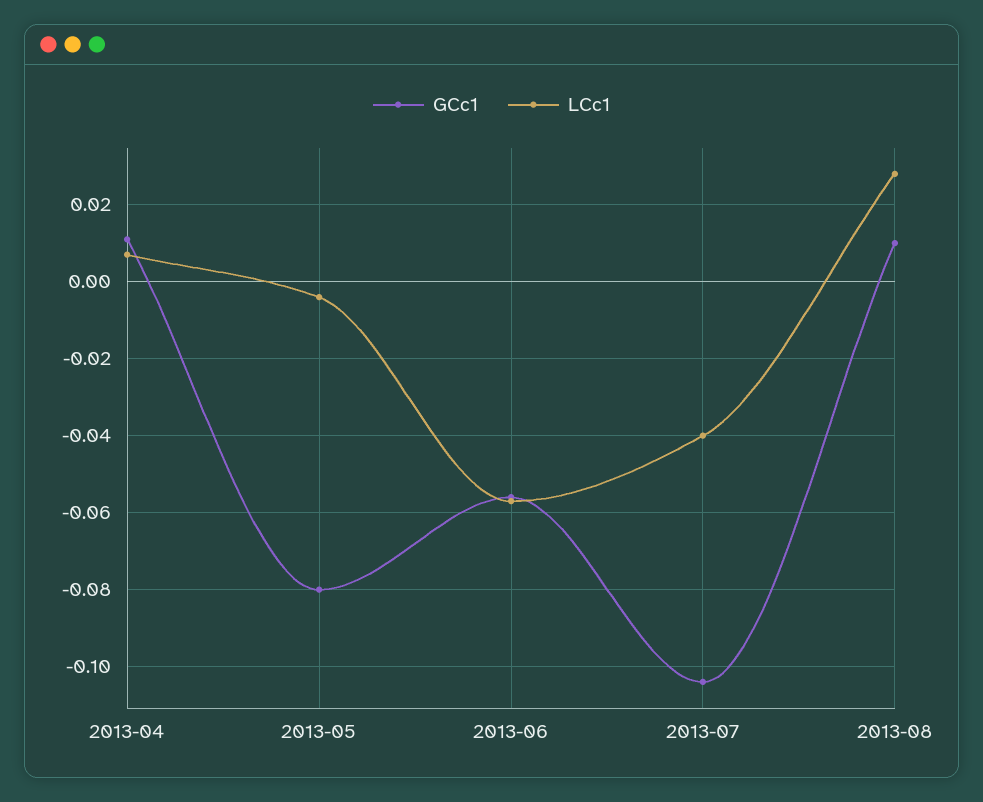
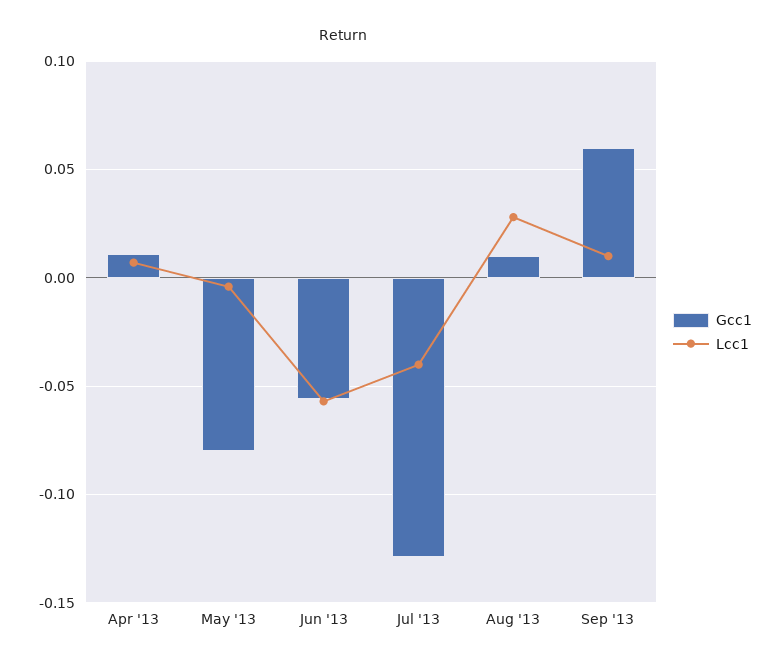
GCc1, 2013-07: -0.105 -> -0.13
GCc1, Sep '13: none -> 0.06
LCc1, Sep '13: none -> 0.01

